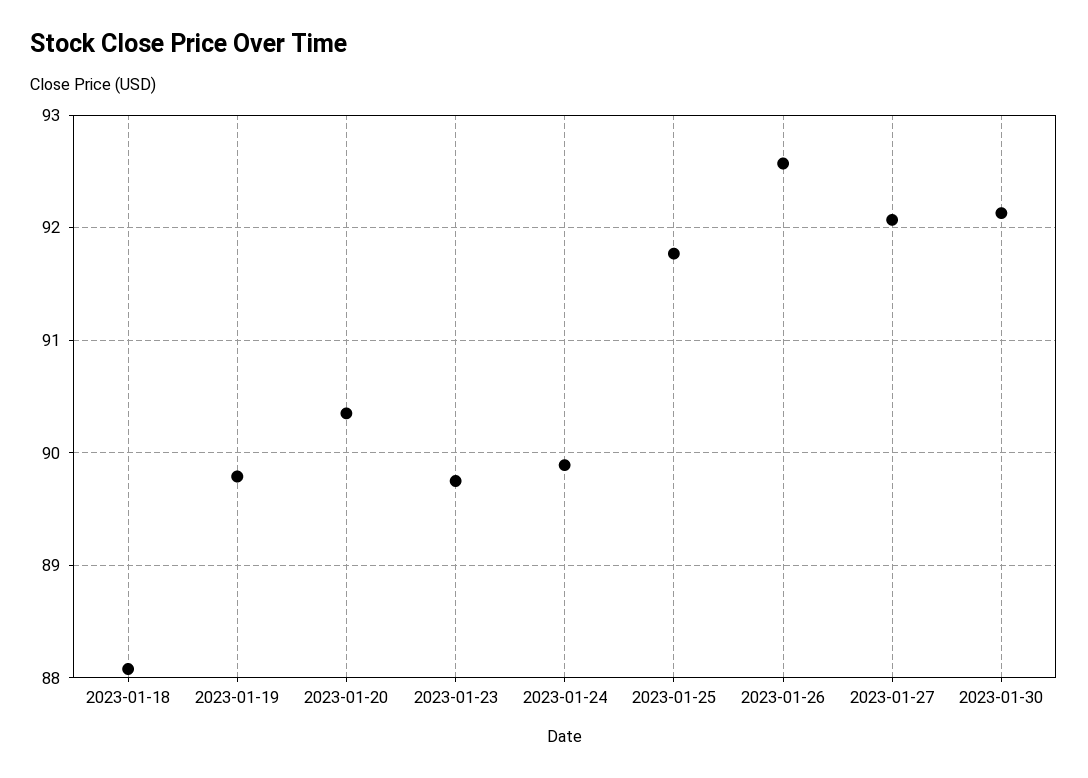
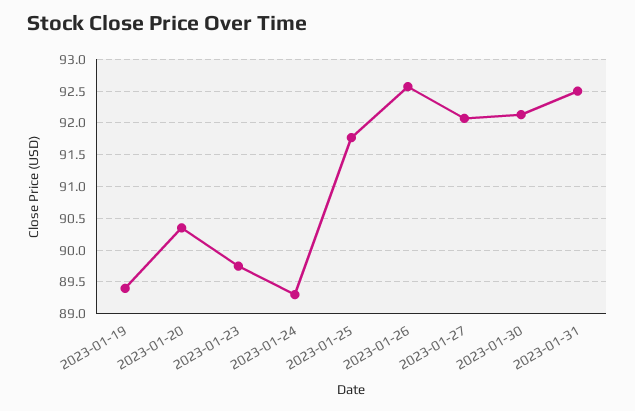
2023-01-18: 88.1 -> none
2023-01-19: 89.8 -> 89.4
2023-01-24: 89.9 -> 89.3
2023-01-31: none -> 92.5

